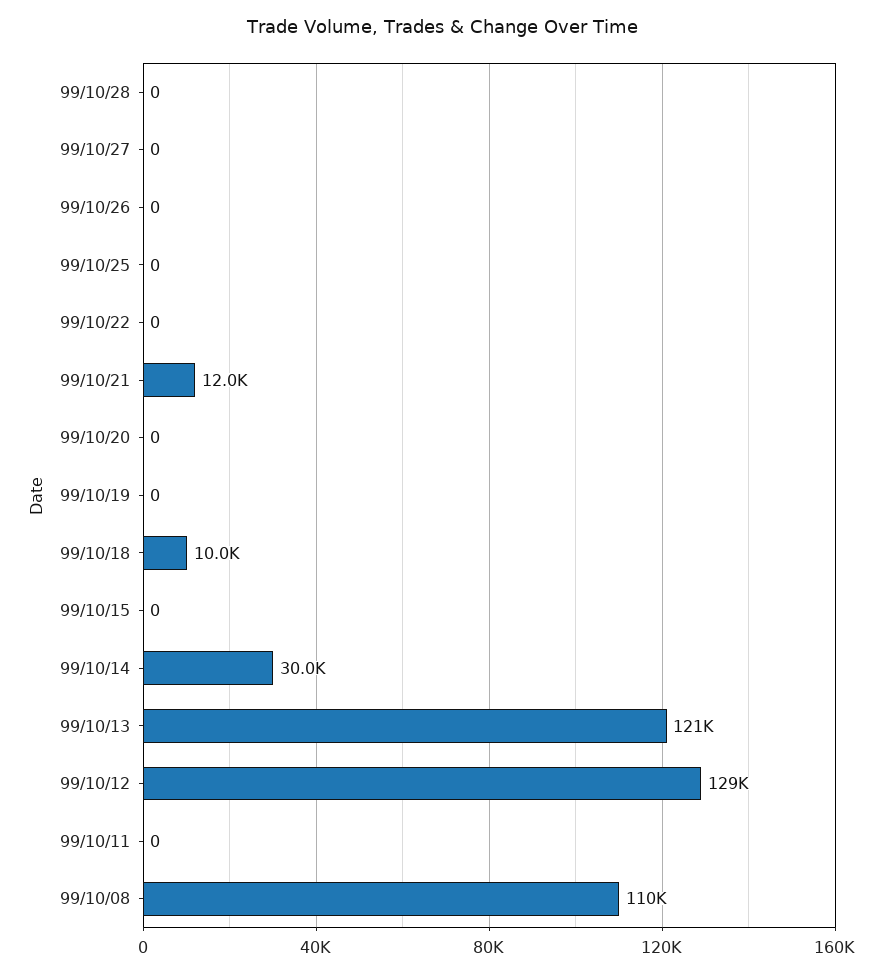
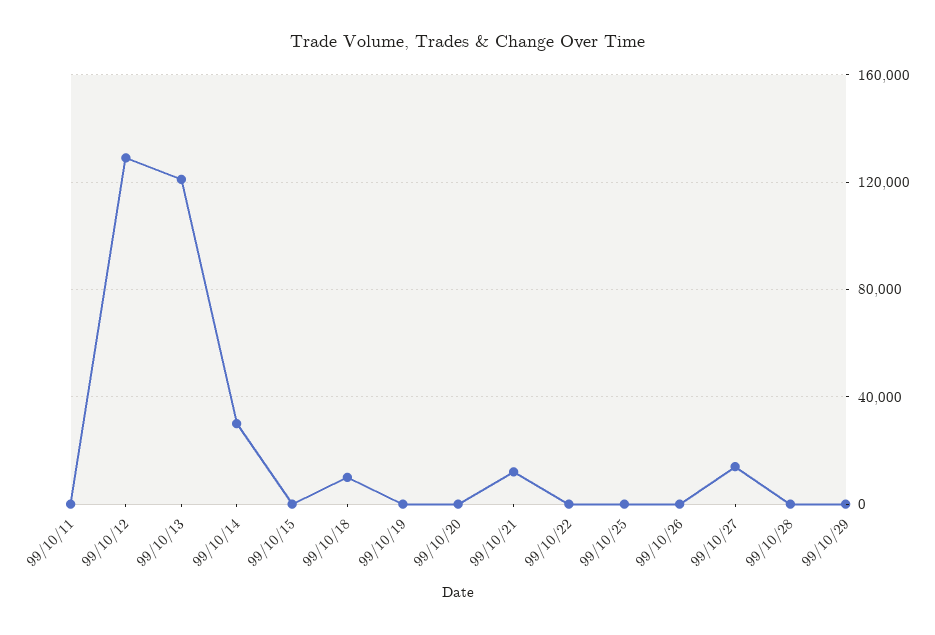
99/10/27: 0 -> 15000
99/10/08: 110000 -> none
99/10/29: none -> 0

